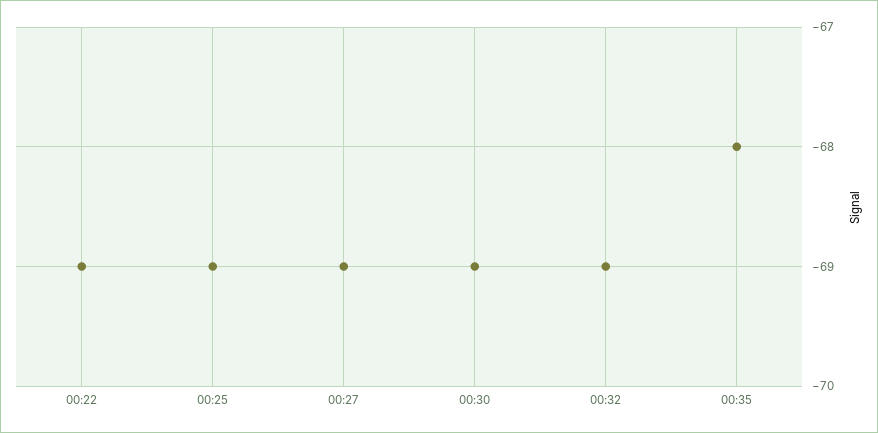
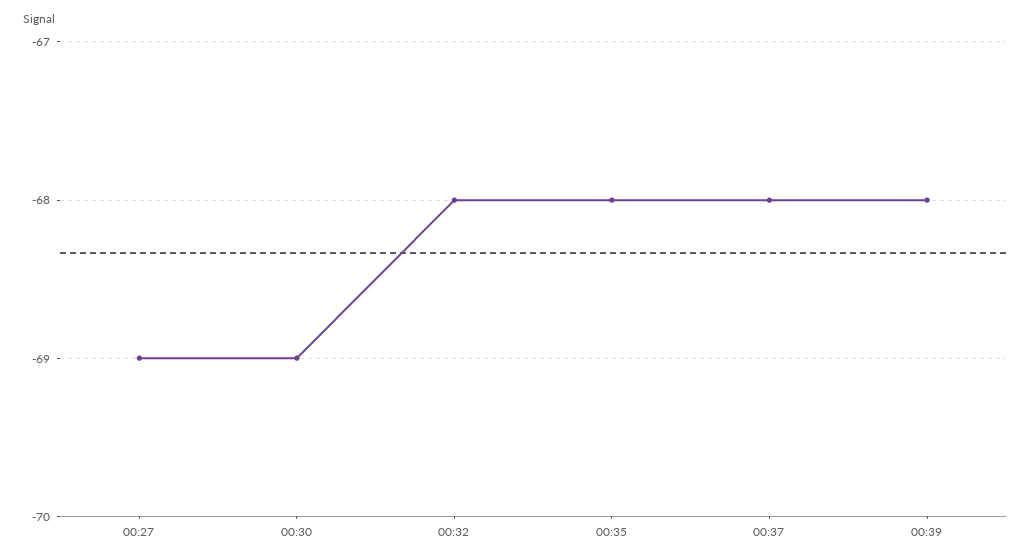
00:22: -69 -> none
00:25: -69 -> none
00:32: -69 -> -68
00:37: none -> -68
00:39: none -> -68

